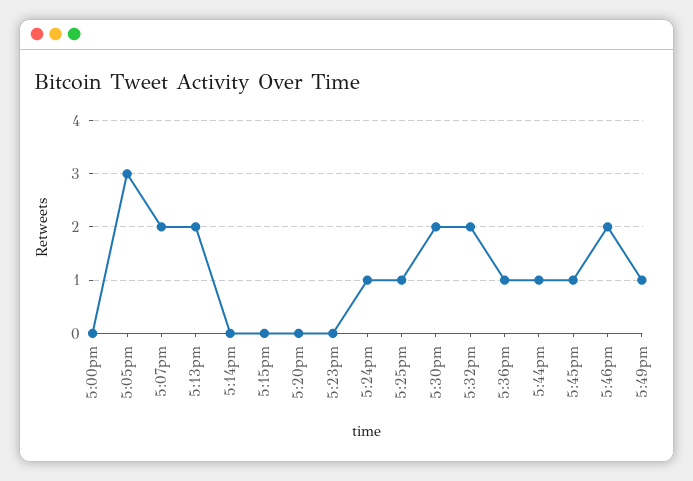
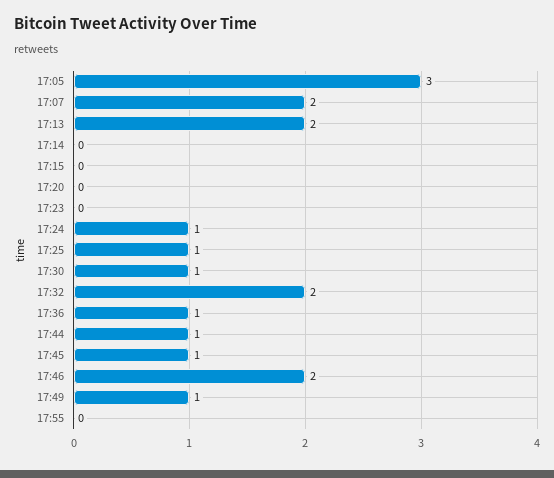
5:00pm: 0 -> none
5:30pm: 2 -> 1
17:55: none -> 0

